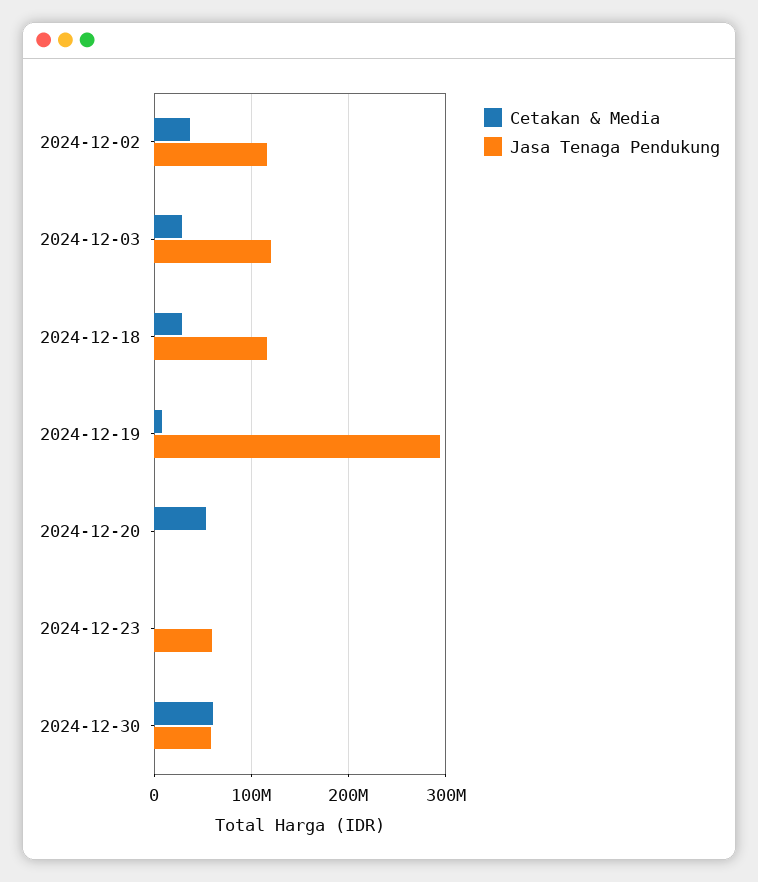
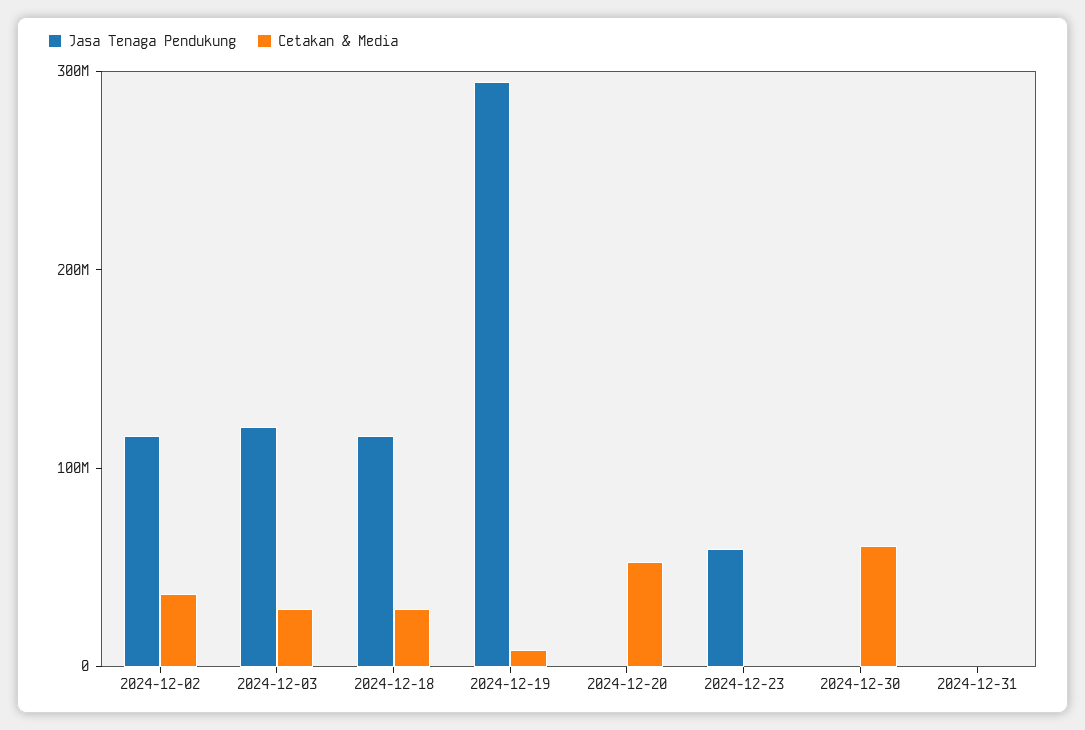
Jasa Tenaga Pendukung, 2024-12-30: 60000000 -> 0
Jasa Tenaga Pendukung, 2024-12-31: none -> 0
Cetakan & Media, 2024-12-31: none -> 0

